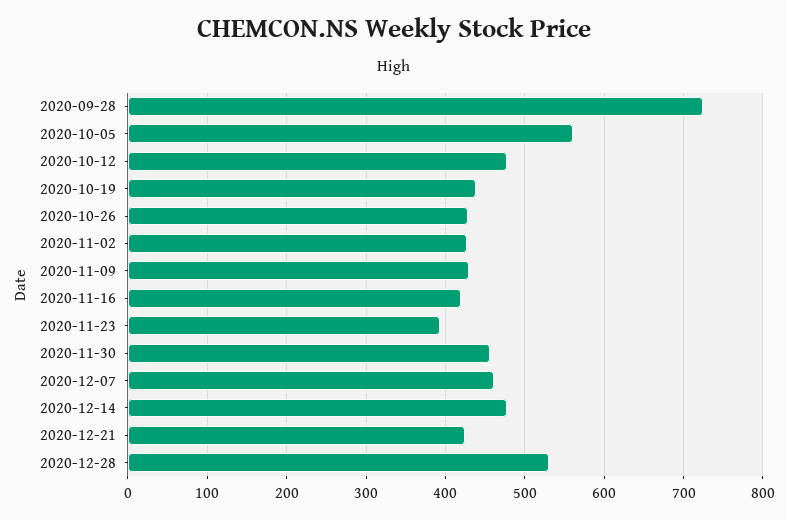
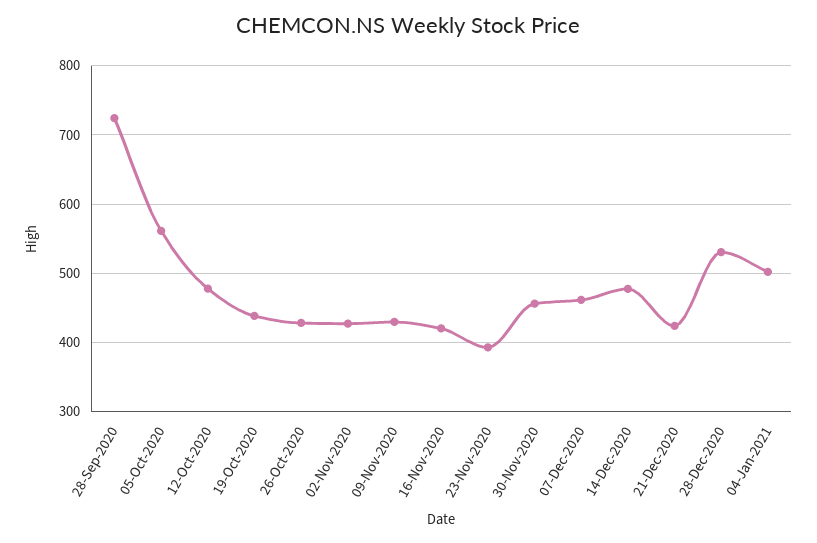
04-Jan-2021: none -> 500

